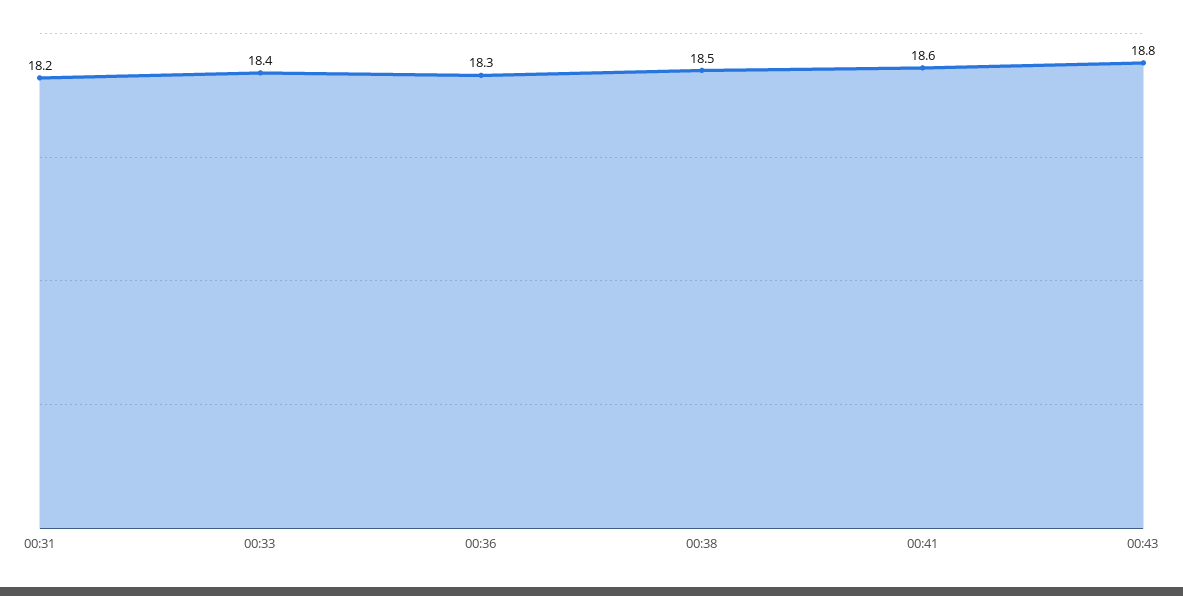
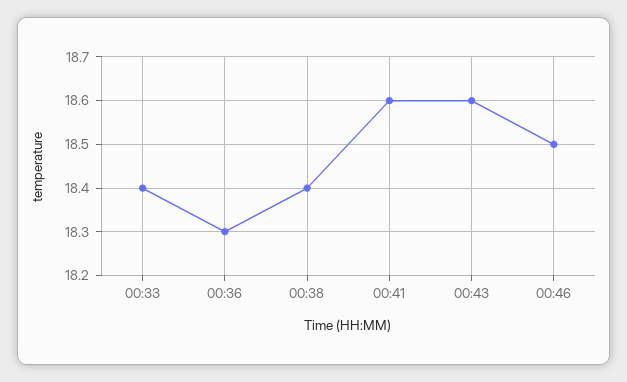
00:31: 18.2 -> none
00:38: 18.5 -> 18.4
00:43: 18.8 -> 18.6
00:46: none -> 18.5

